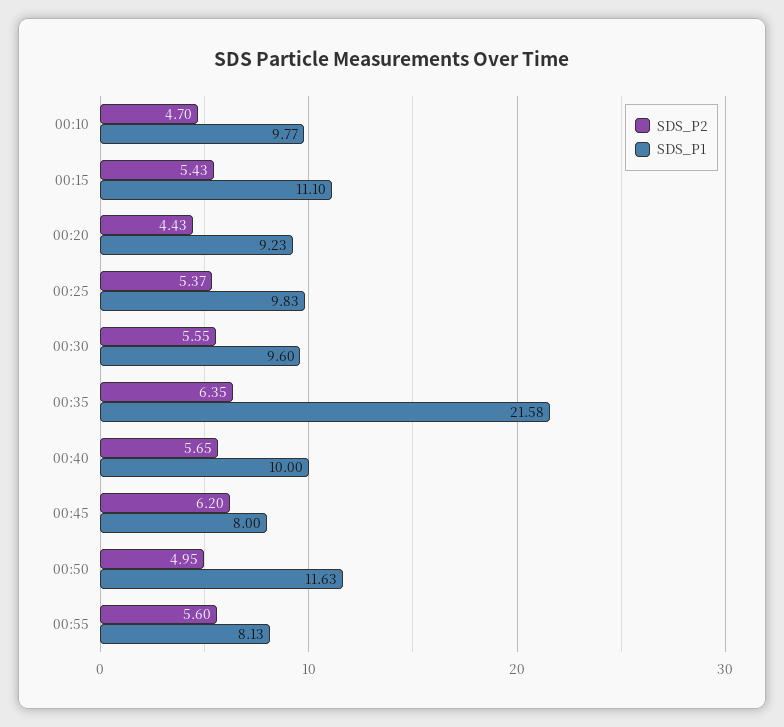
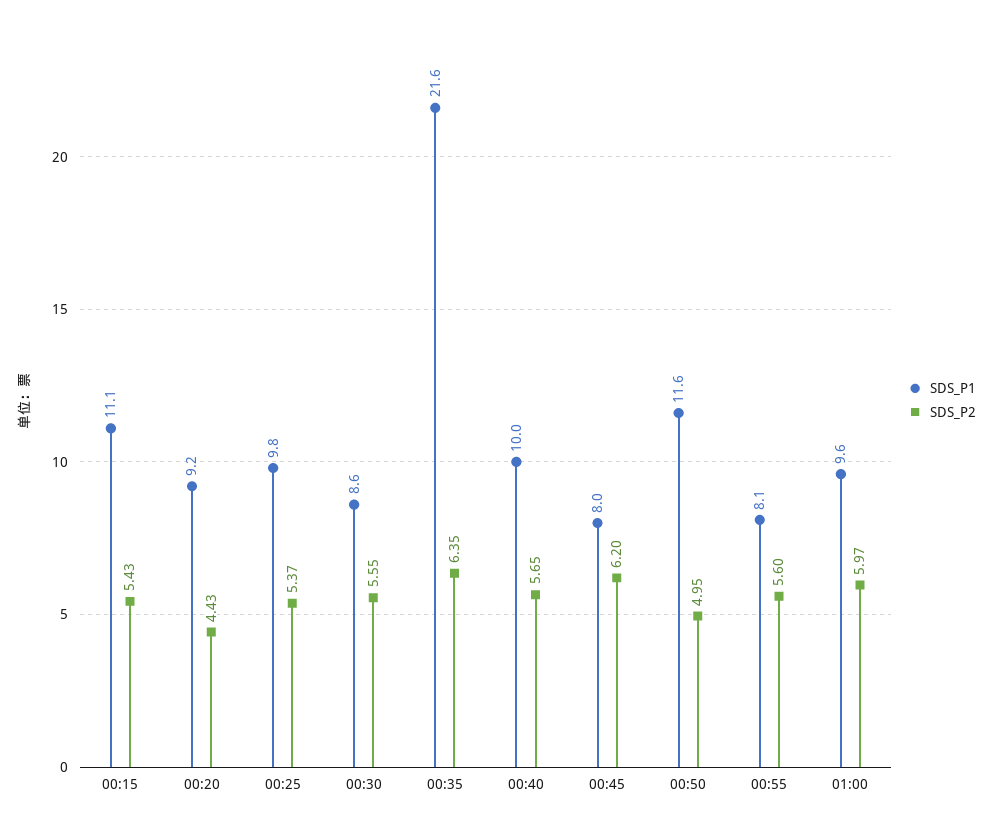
SDS_P2, 00:10: 4.7 -> none
SDS_P1, 00:10: 9.77 -> none
SDS_P1, 00:30: 9.6 -> 8.6
SDS_P1, 01:00: none -> 9.6
SDS_P2, 01:00: none -> 5.97

